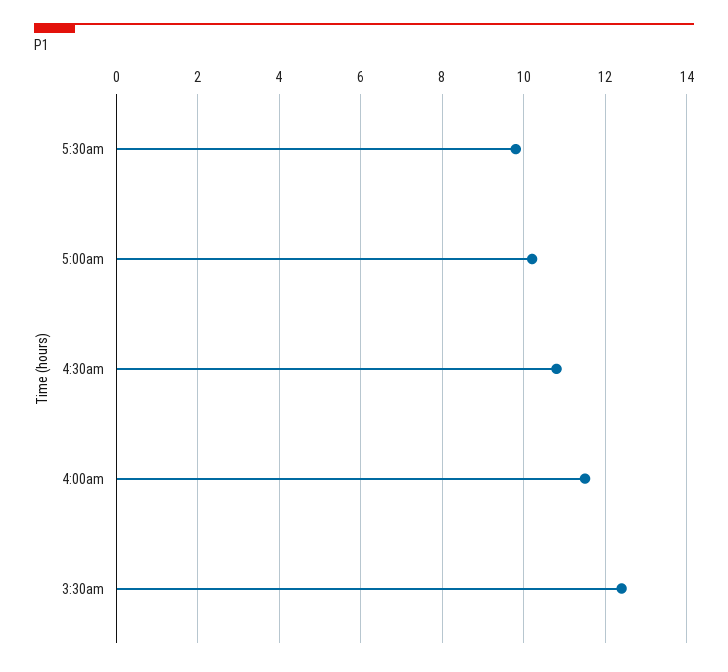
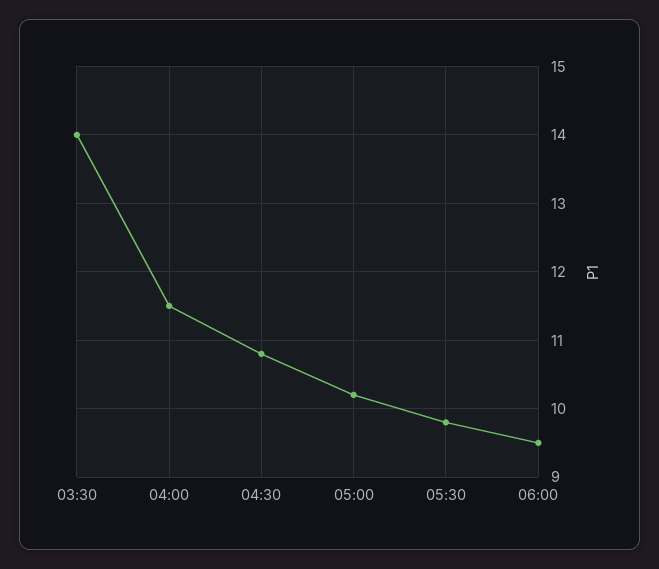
3:30am: 12.5 -> 14
06:00: none -> 9.5

